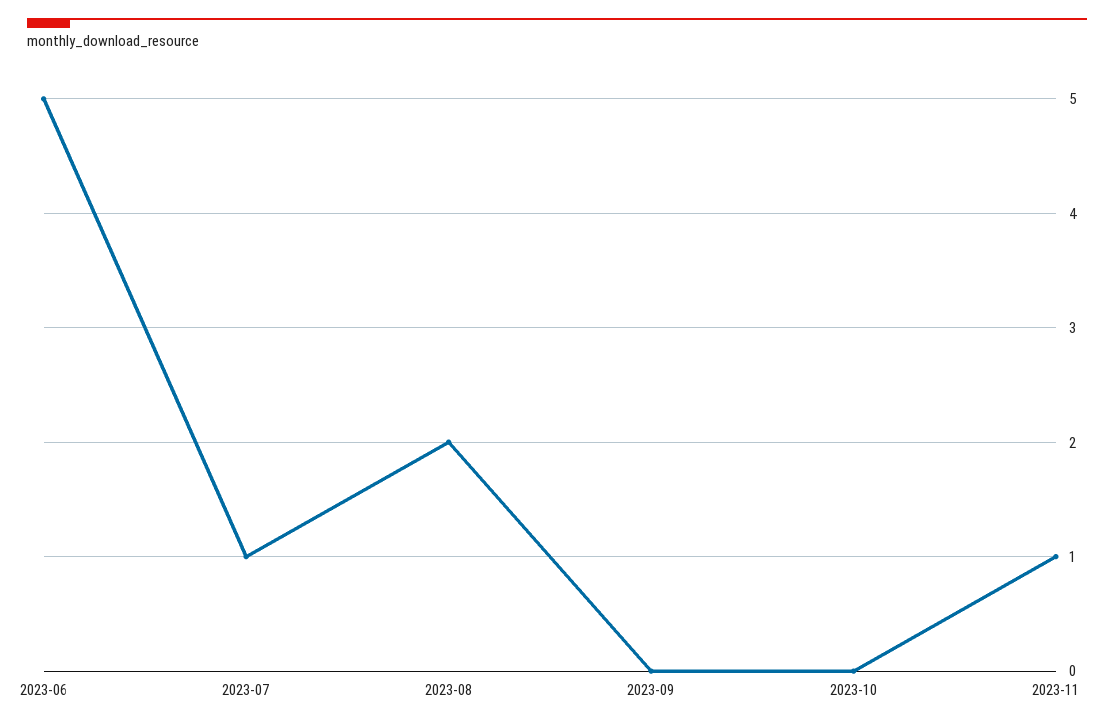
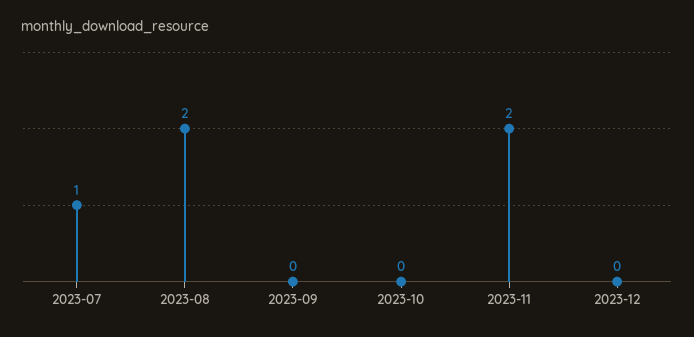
2023-06: 5 -> none
2023-11: 1 -> 2
2023-12: none -> 0

